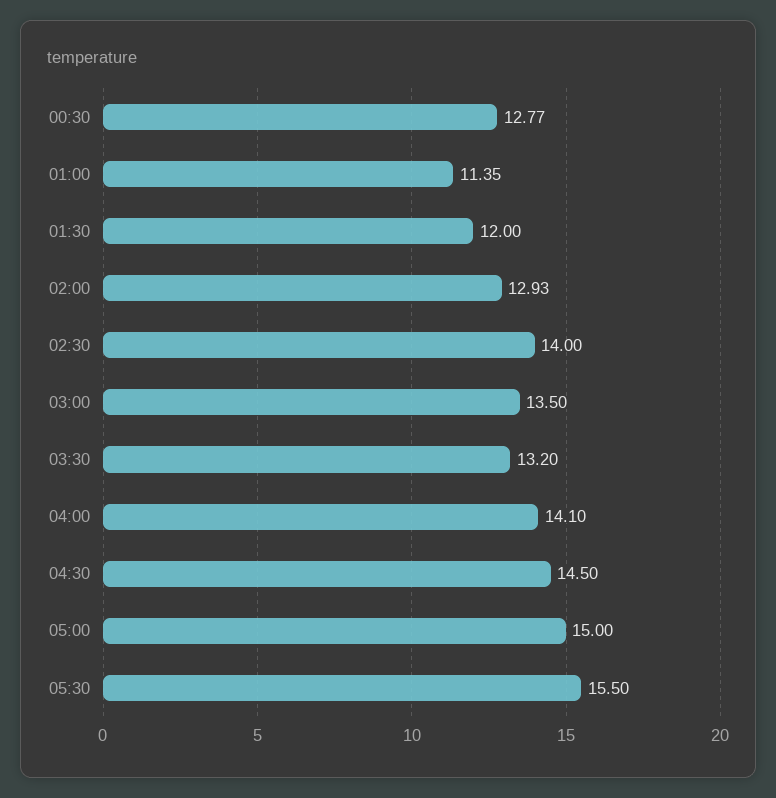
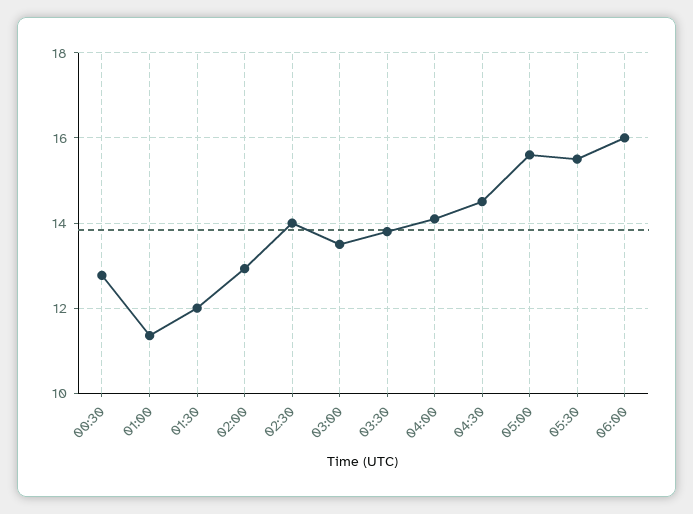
03:30: 13.2 -> 13.8
05:00: 15 -> 15.6
06:00: none -> 16

